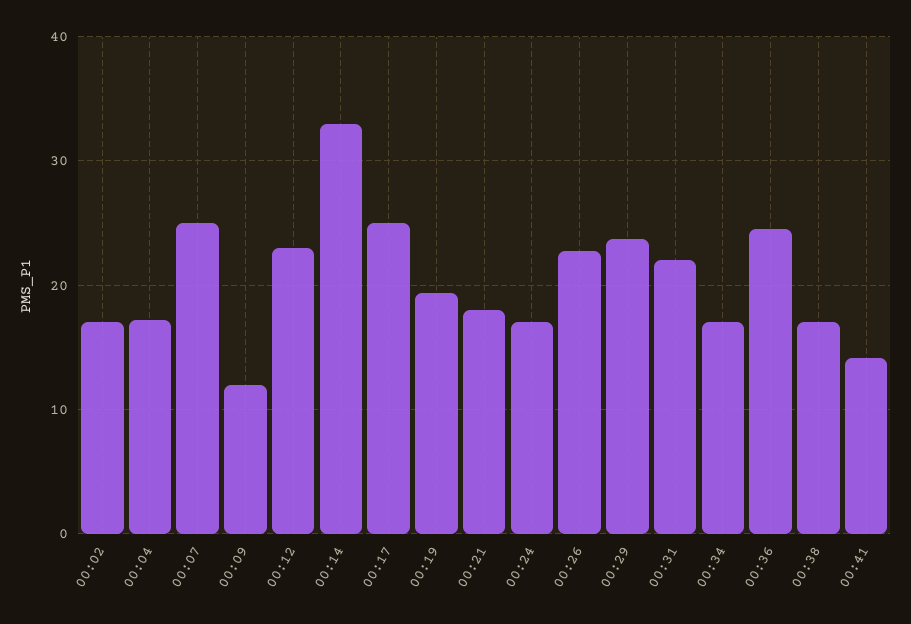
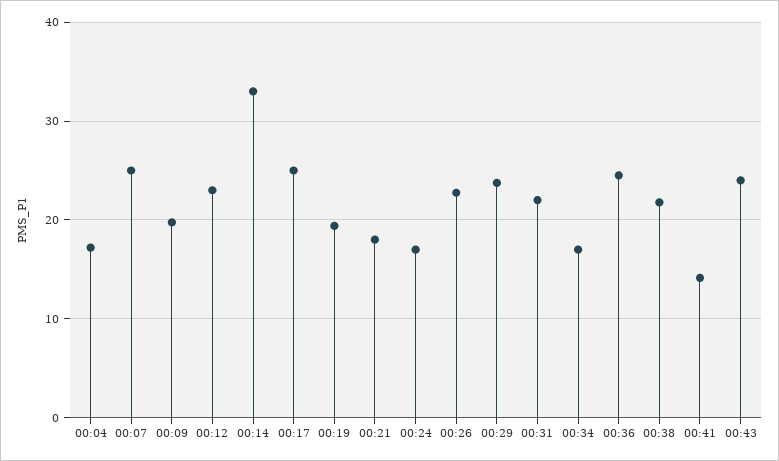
00:02: 17 -> none
00:09: 12 -> 20
00:38: 17 -> 22
00:43: none -> 24

